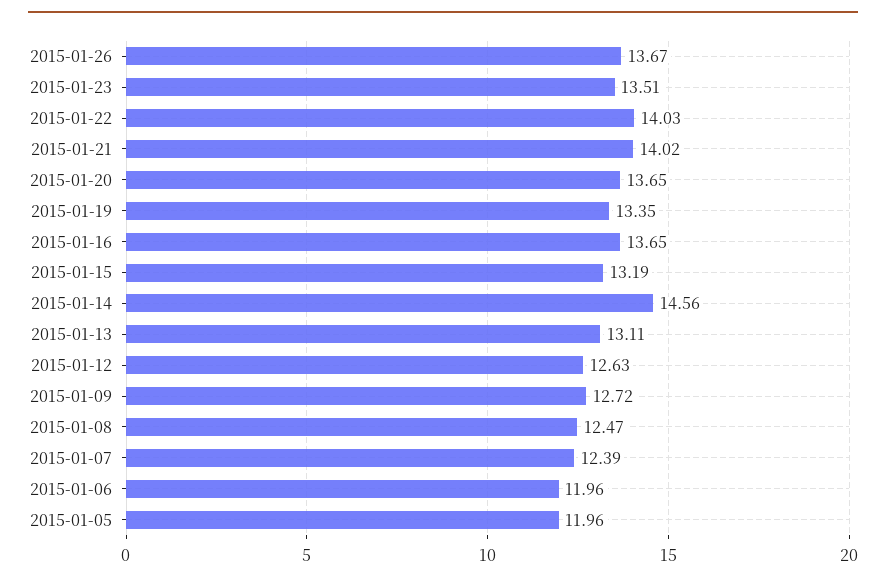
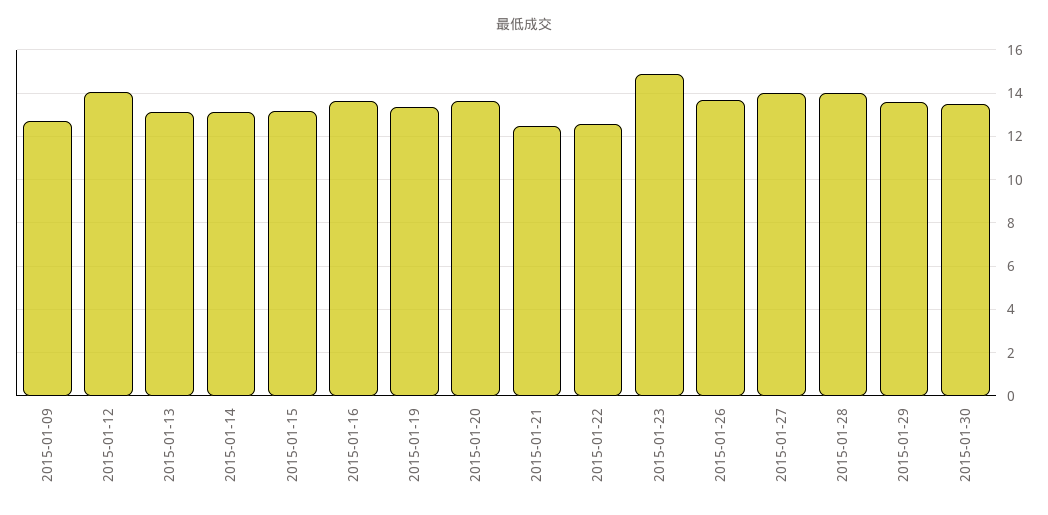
2015-01-23: 13.51 -> 15
2015-01-22: 14.03 -> 12.5
2015-01-21: 14.02 -> 12.5
2015-01-14: 14.56 -> 13
2015-01-12: 12.63 -> 14
2015-01-08: 12.47 -> none
2015-01-07: 12.39 -> none
2015-01-06: 11.96 -> none
2015-01-05: 11.96 -> none
2015-01-27: none -> 14
2015-01-28: none -> 14
2015-01-29: none -> 13.5
2015-01-30: none -> 13.5

